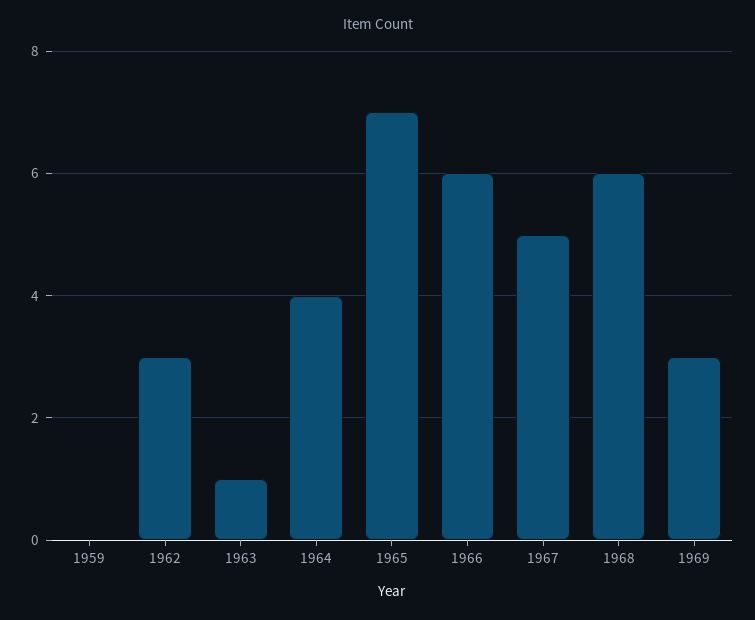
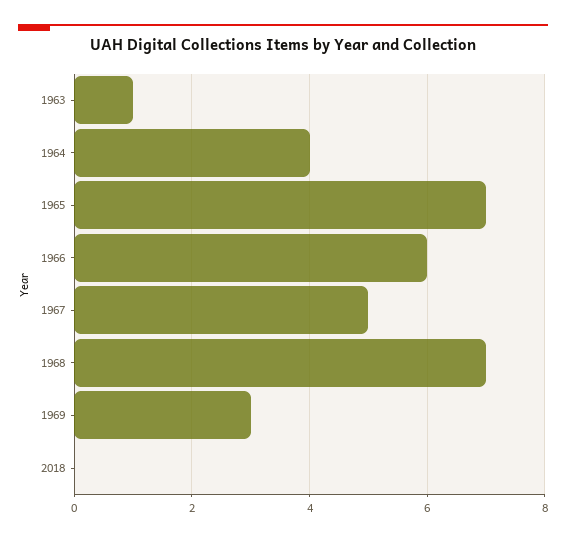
1959: 0 -> none
1962: 3 -> none
1968: 6 -> 7
2018: none -> 0

